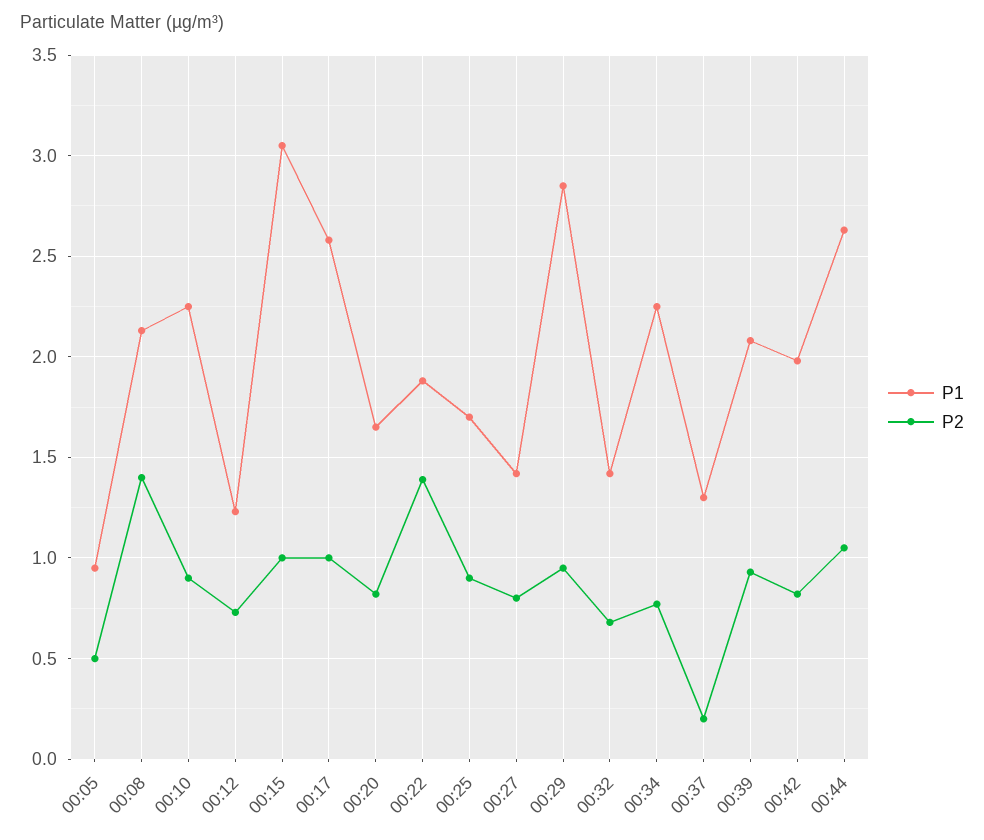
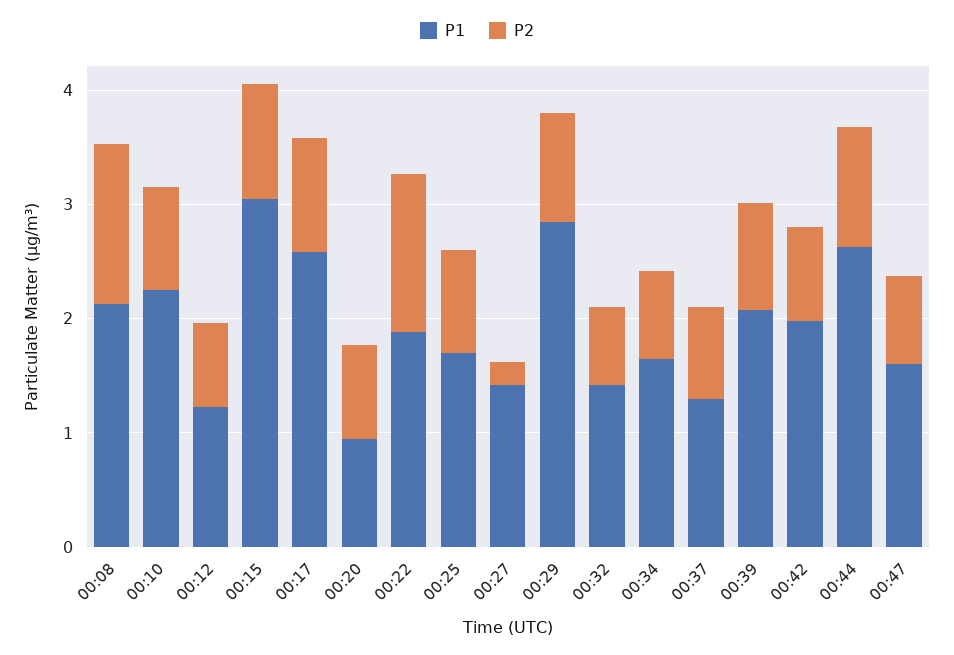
P1, 00:05: 0.95 -> none
P2, 00:05: 0.5 -> none
P1, 00:20: 1.65 -> 1
P2, 00:27: 0.8 -> 0.2
P1, 00:34: 2.25 -> 1.6
P2, 00:37: 0.2 -> 0.8
P1, 00:47: none -> 1.6
P2, 00:47: none -> 0.8

